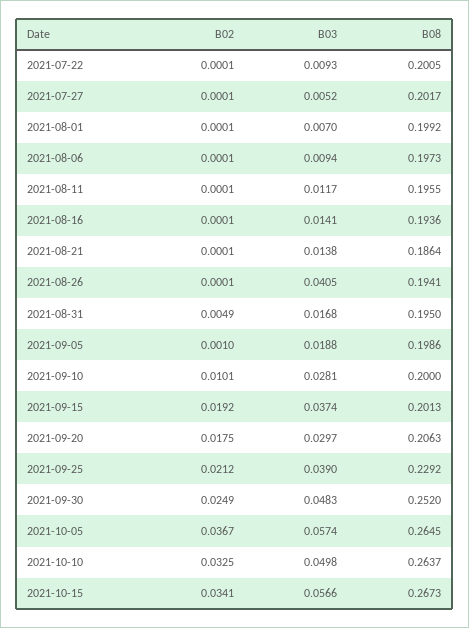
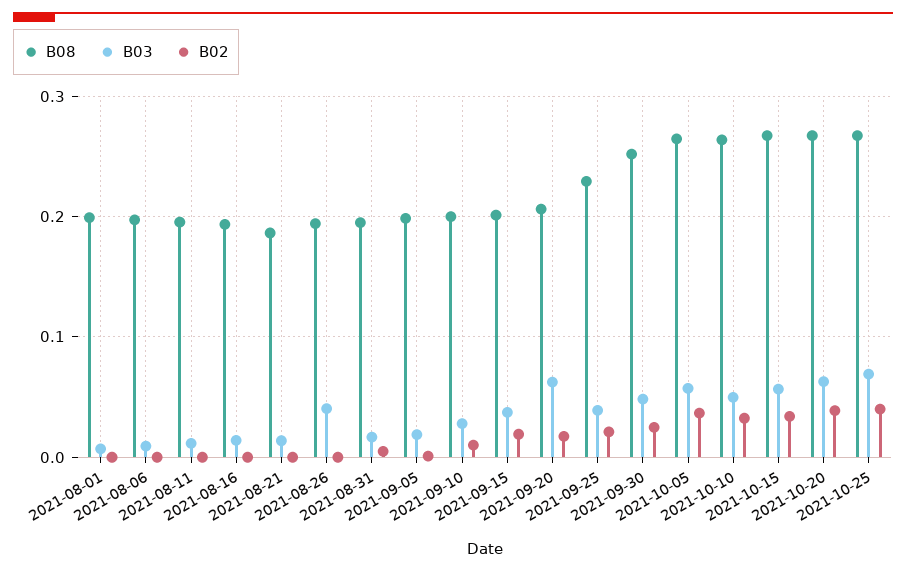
B02, 2021-07-22: 0.0001 -> none
B03, 2021-07-22: 0.0093 -> none
B08, 2021-07-22: 0.2005 -> none
B02, 2021-07-27: 0.0001 -> none
B03, 2021-07-27: 0.0052 -> none
B08, 2021-07-27: 0.2017 -> none
B03, 2021-09-20: 0.0297 -> 0.06
B08, 2021-10-20: none -> 0.27
B03, 2021-10-20: none -> 0.06
B02, 2021-10-20: none -> 0.04
B08, 2021-10-25: none -> 0.27
B03, 2021-10-25: none -> 0.07
B02, 2021-10-25: none -> 0.04

